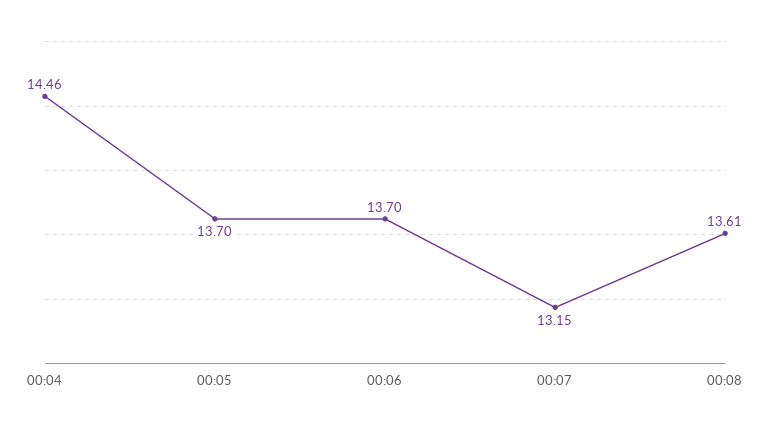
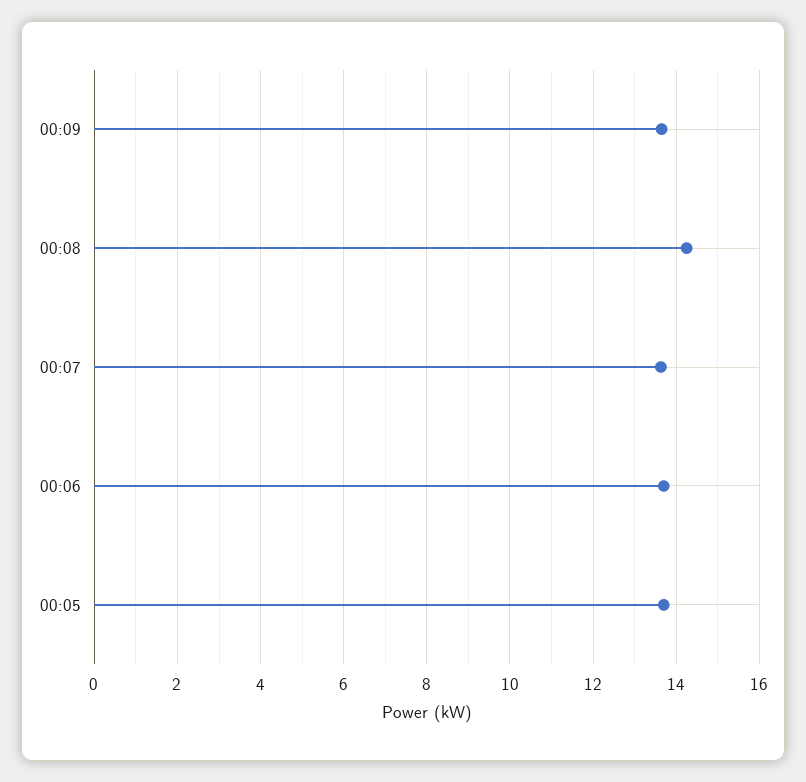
00:04: 14.46 -> none
00:07: 13.15 -> 13.6
00:08: 13.61 -> 14.2
00:09: none -> 13.6

